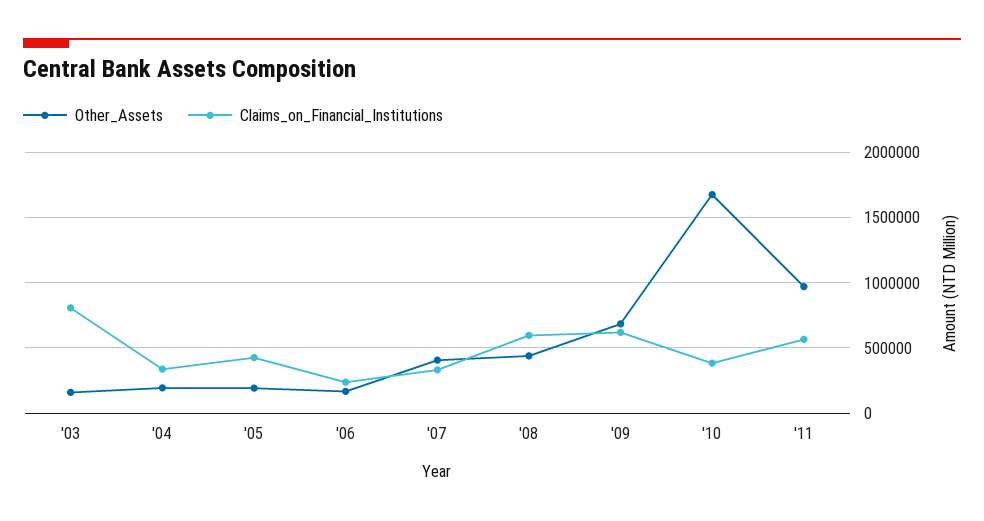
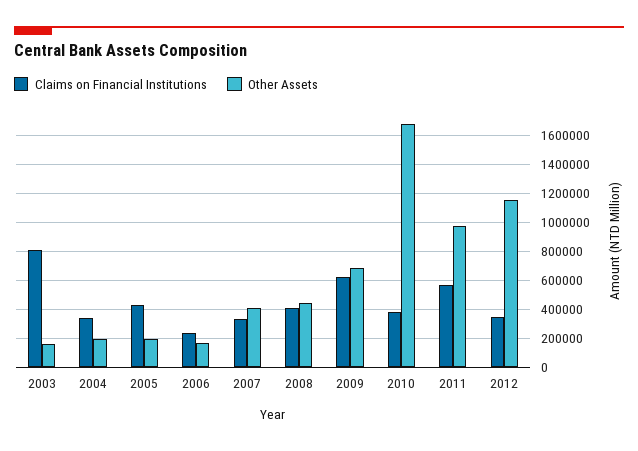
Claims_on_Financial_Institutions, '08: 600000 -> 400000
Claims_on_Financial_Institutions, 2012: none -> 350000
Other_Assets, 2012: none -> 1150000

